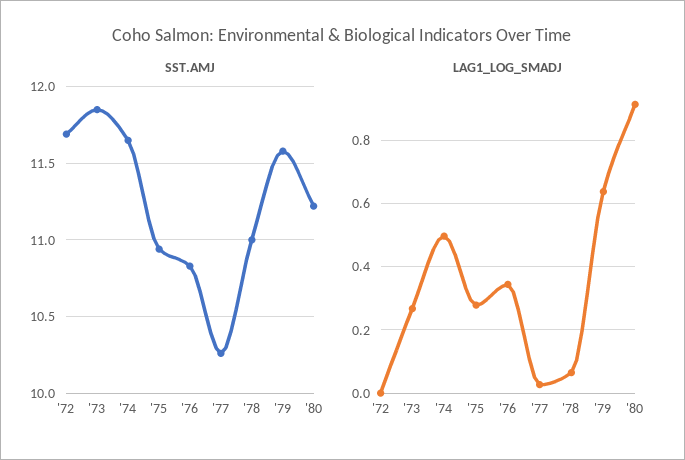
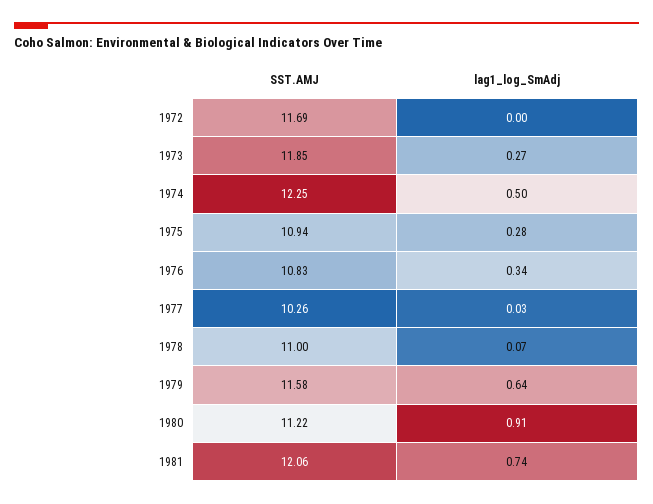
SST.AMJ, '74: 11.65 -> 12.25
SST.AMJ, 1981: none -> 12.06
LAG1_LOG_SMADJ, 1981: none -> 0.74

